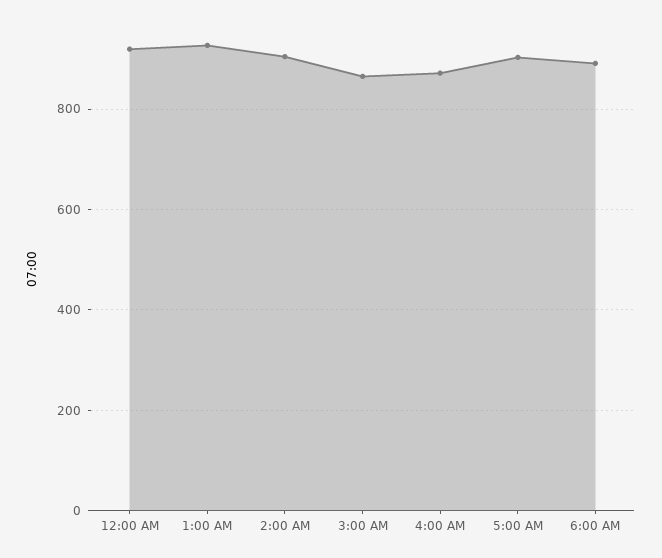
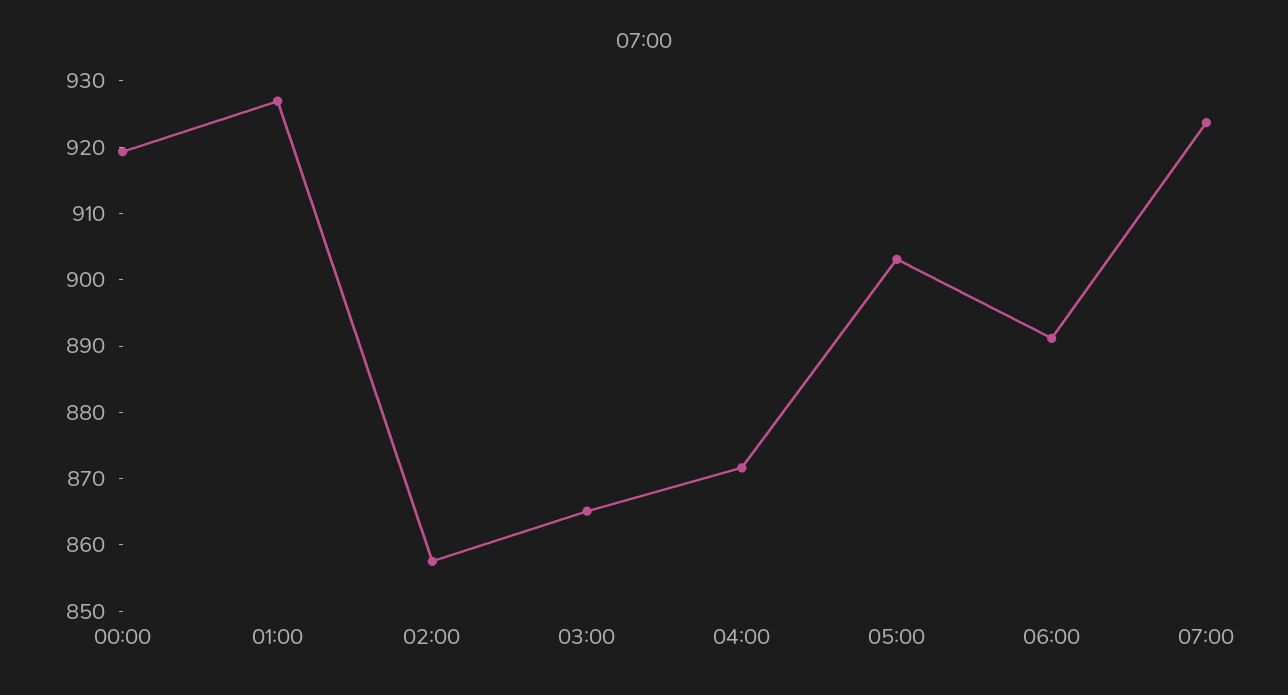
2:00 AM: 900 -> 858
07:00: none -> 924

